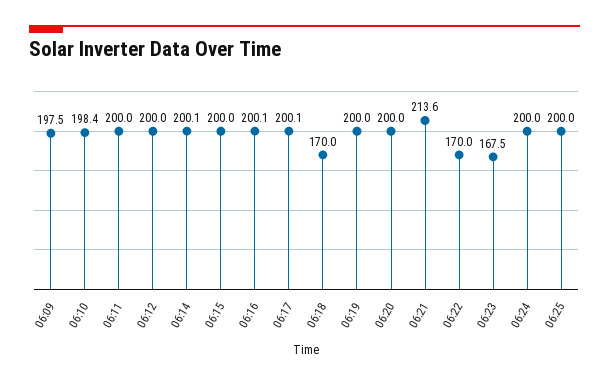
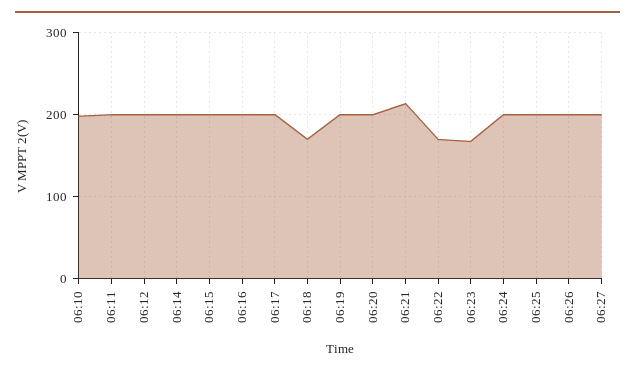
06:09: 197.5 -> none
06:26: none -> 200
06:27: none -> 200

